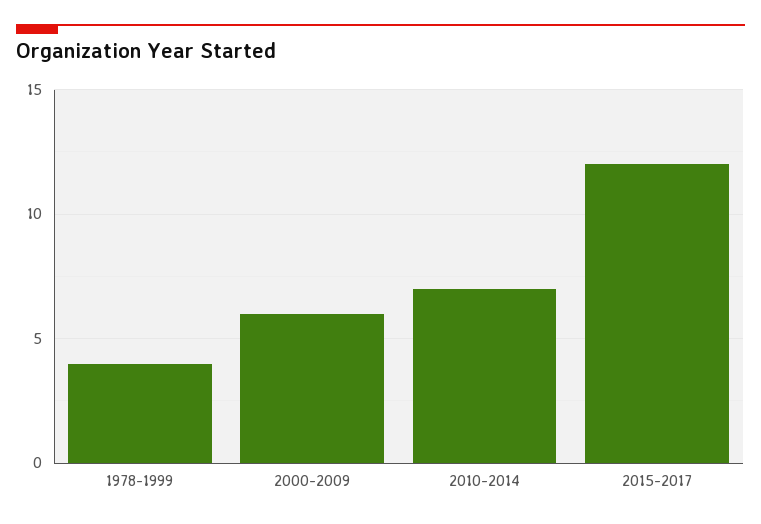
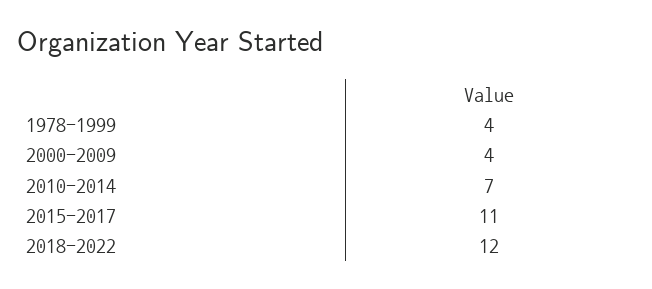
2000-2009: 6 -> 4
2015-2017: 12 -> 11
2018-2022: none -> 12

